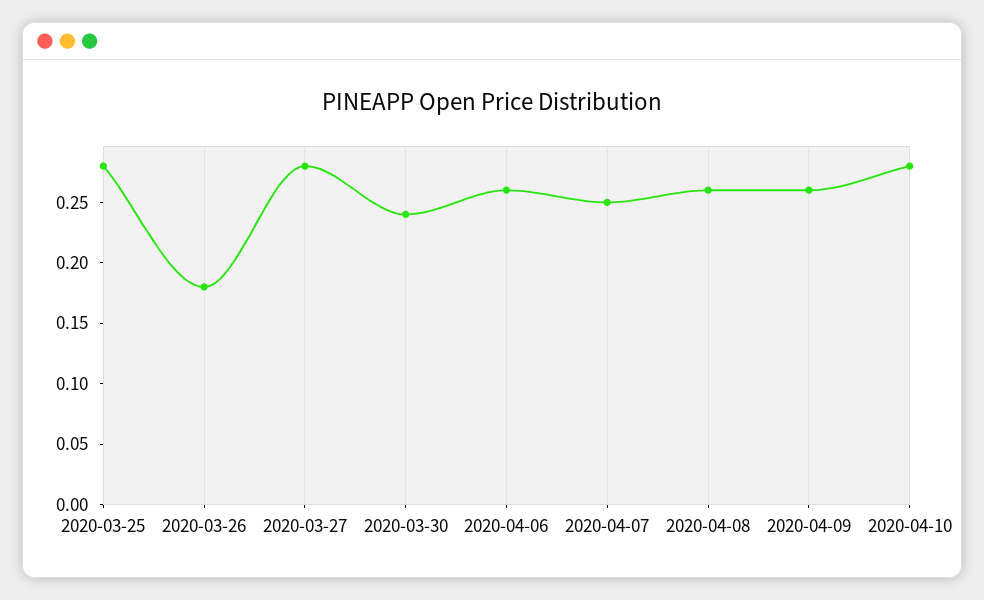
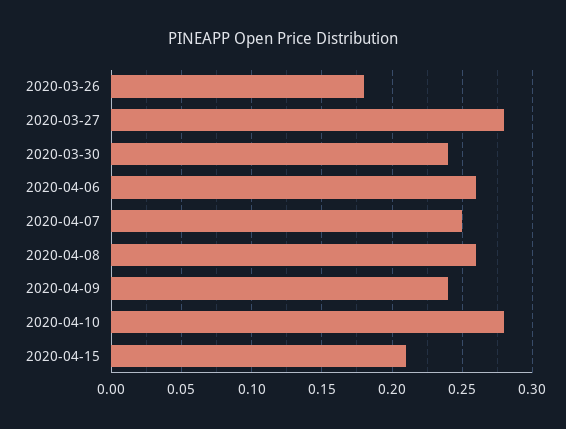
2020-03-25: 0.28 -> none
2020-04-09: 0.26 -> 0.24
2020-04-15: none -> 0.21

